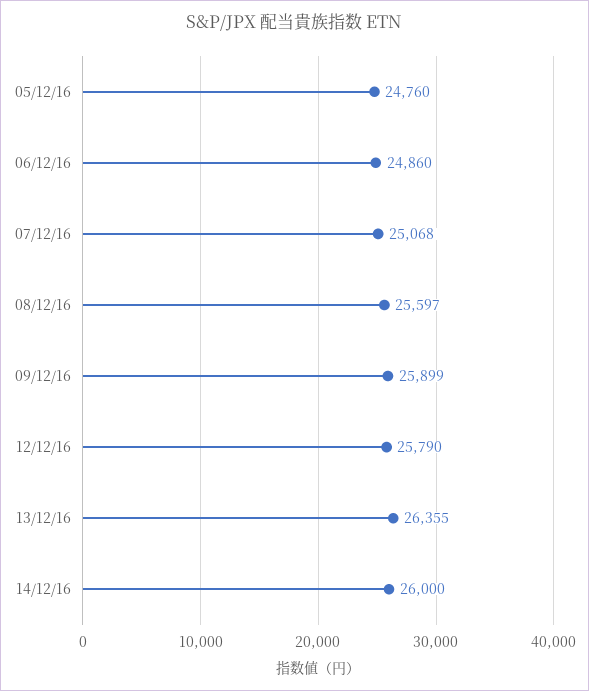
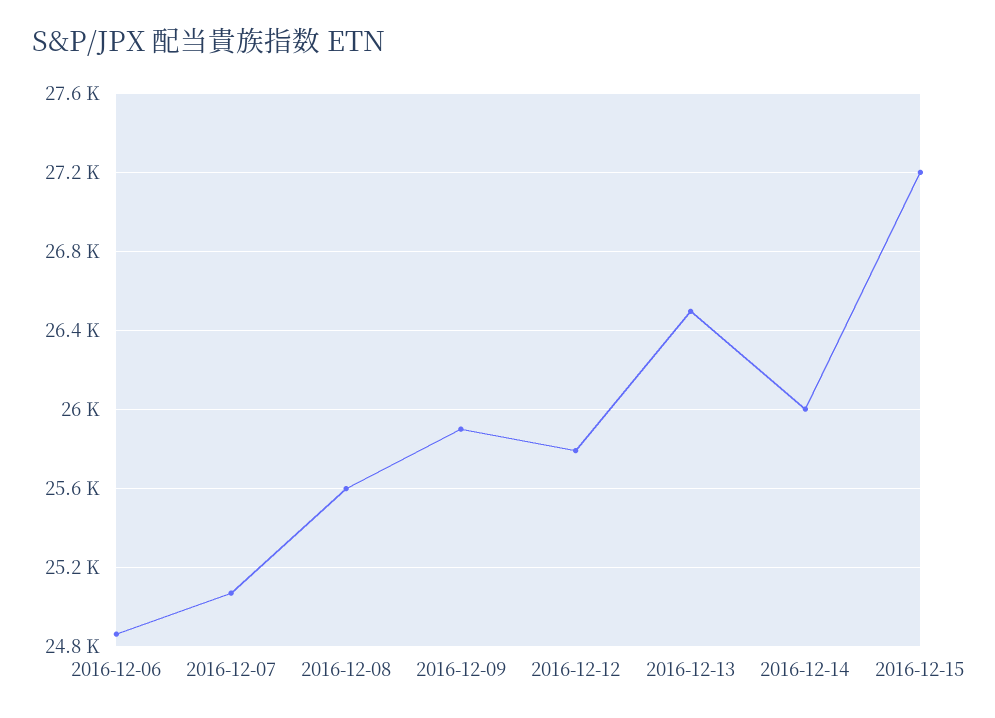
05/12/16: 24760 -> none
13/12/16: 26355 -> 26500
2016-12-15: none -> 27200

